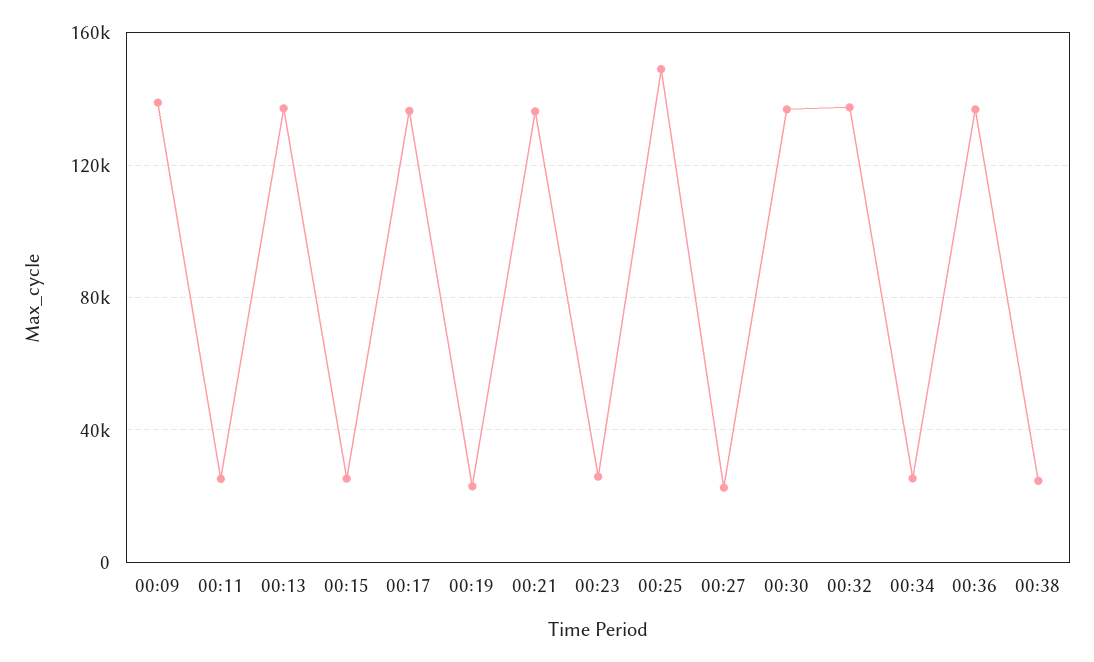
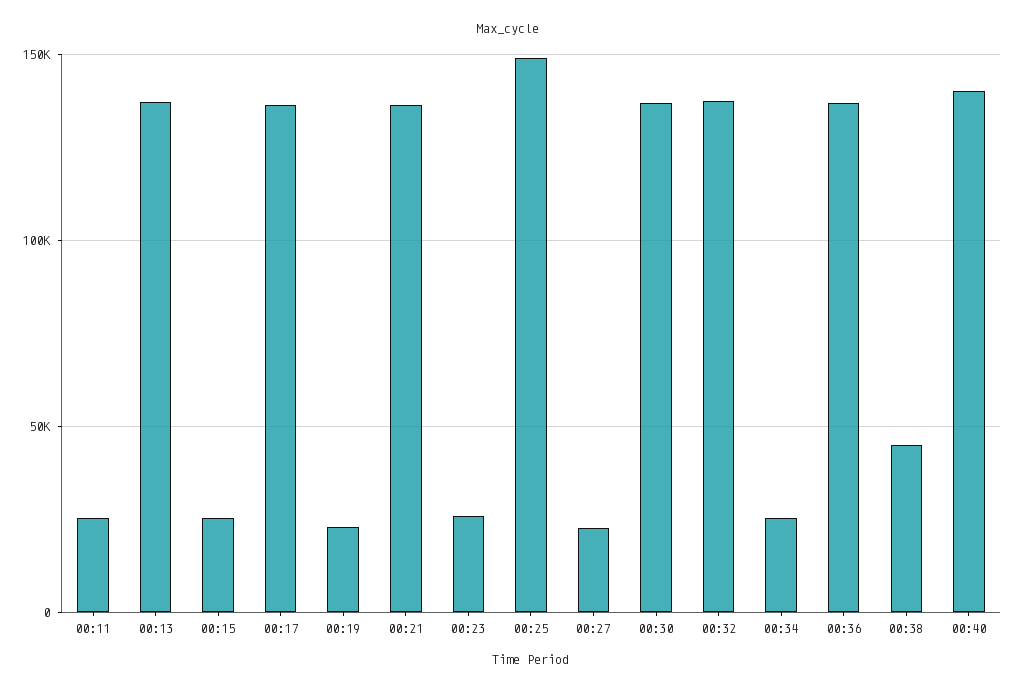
00:09: 140000 -> none
00:38: 25000 -> 45000
00:40: none -> 140000

